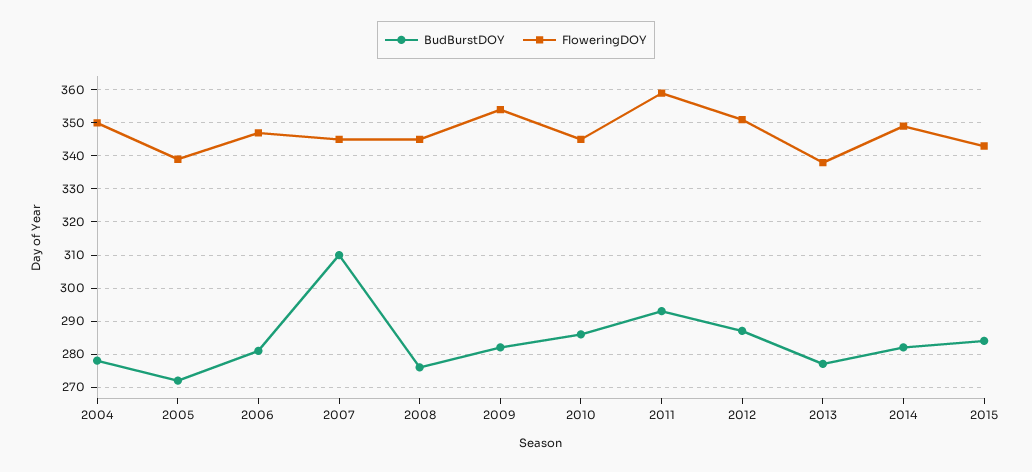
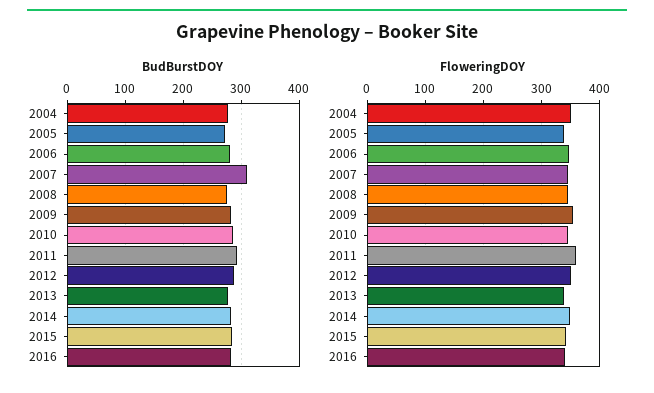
BudBurstDOY, 2016: none -> 280
FloweringDOY, 2016: none -> 340

